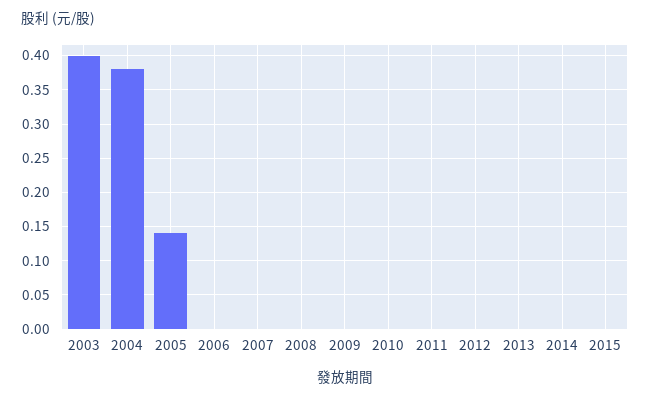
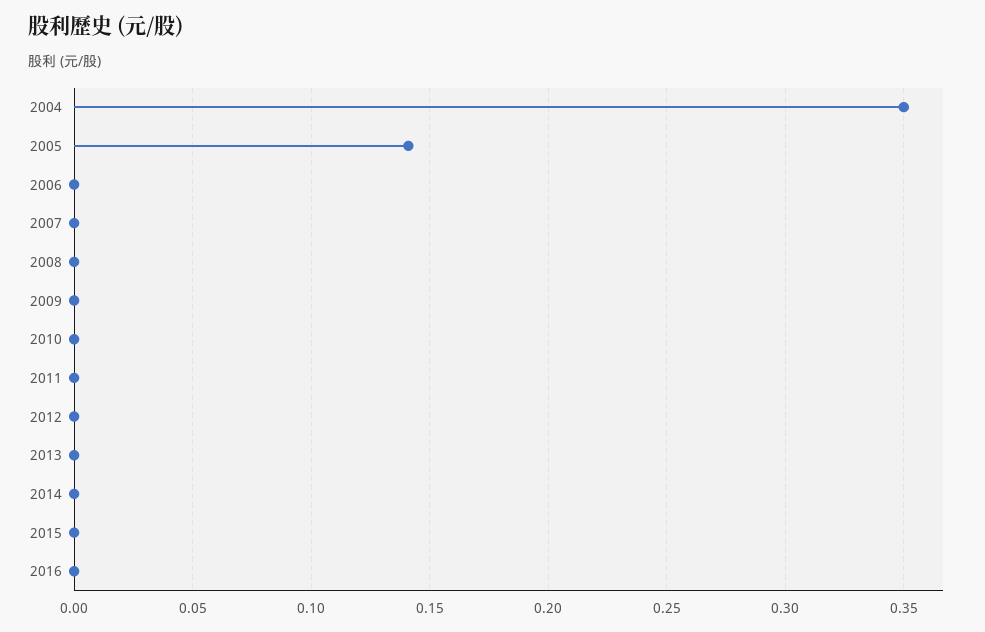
2003: 0.4 -> none
2004: 0.38 -> 0.35
2016: none -> 0

